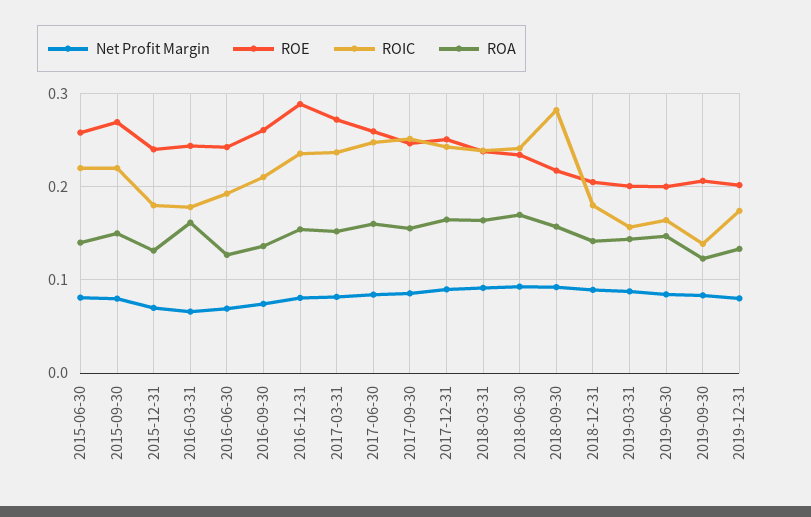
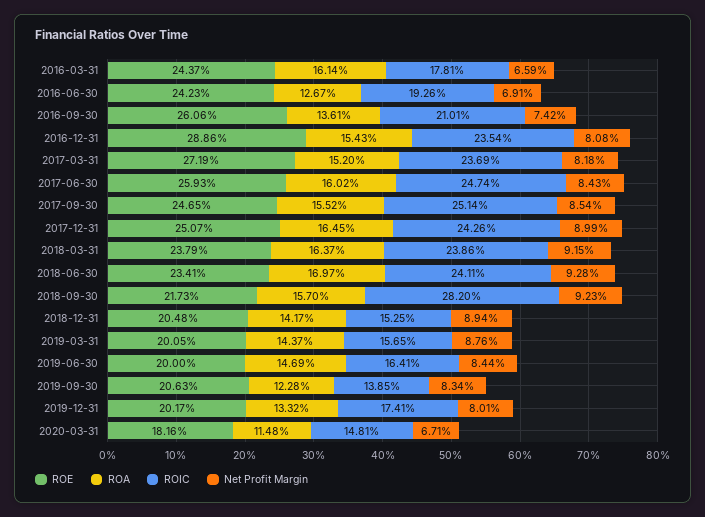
Net Profit Margin, 2015-06-30: 0.08 -> none
ROE, 2015-06-30: 0.26 -> none
ROIC, 2015-06-30: 0.22 -> none
ROA, 2015-06-30: 0.14 -> none
Net Profit Margin, 2015-09-30: 0.08 -> none
ROE, 2015-09-30: 0.27 -> none
ROIC, 2015-09-30: 0.22 -> none
ROA, 2015-09-30: 0.15 -> none
Net Profit Margin, 2015-12-31: 0.07 -> none
ROE, 2015-12-31: 0.24 -> none
ROIC, 2015-12-31: 0.18 -> none
ROA, 2015-12-31: 0.13 -> none
ROIC, 2018-12-31: 0.18 -> 0.1525
ROE, 2020-03-31: none -> 0.1816
ROA, 2020-03-31: none -> 0.1148
ROIC, 2020-03-31: none -> 0.1481
Net Profit Margin, 2020-03-31: none -> 0.0671

